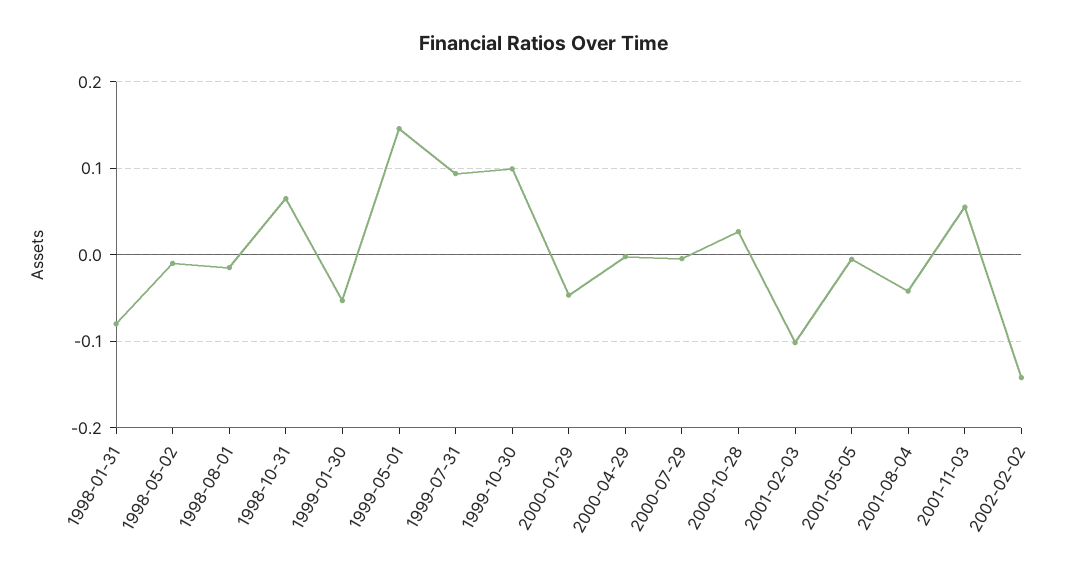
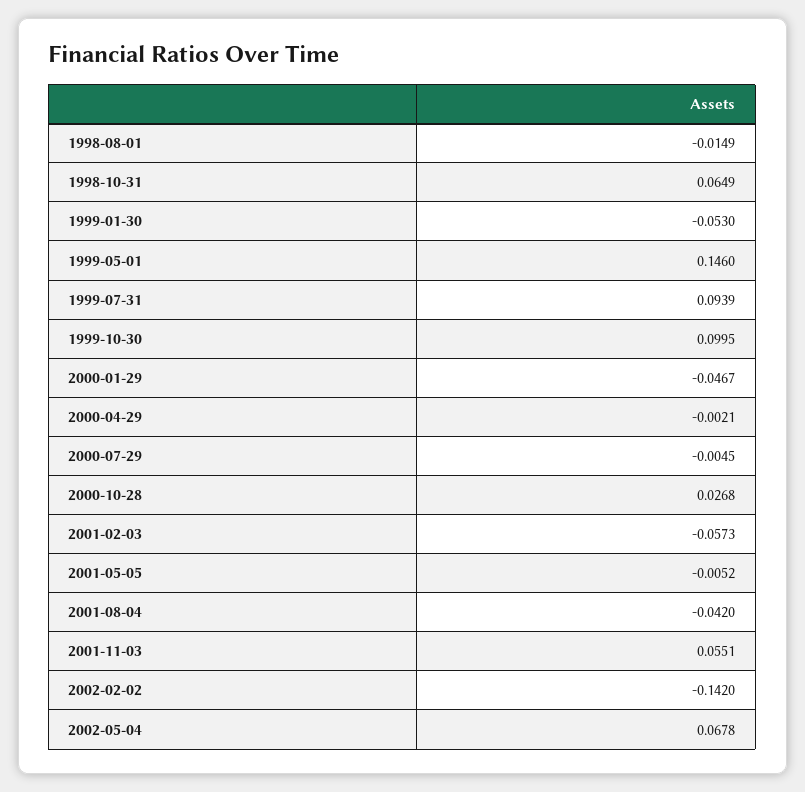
1998-01-31: -0.08 -> none
1998-05-02: -0.01 -> none
2001-02-03: -0.1 -> -0.0573
2002-05-04: none -> 0.0678

